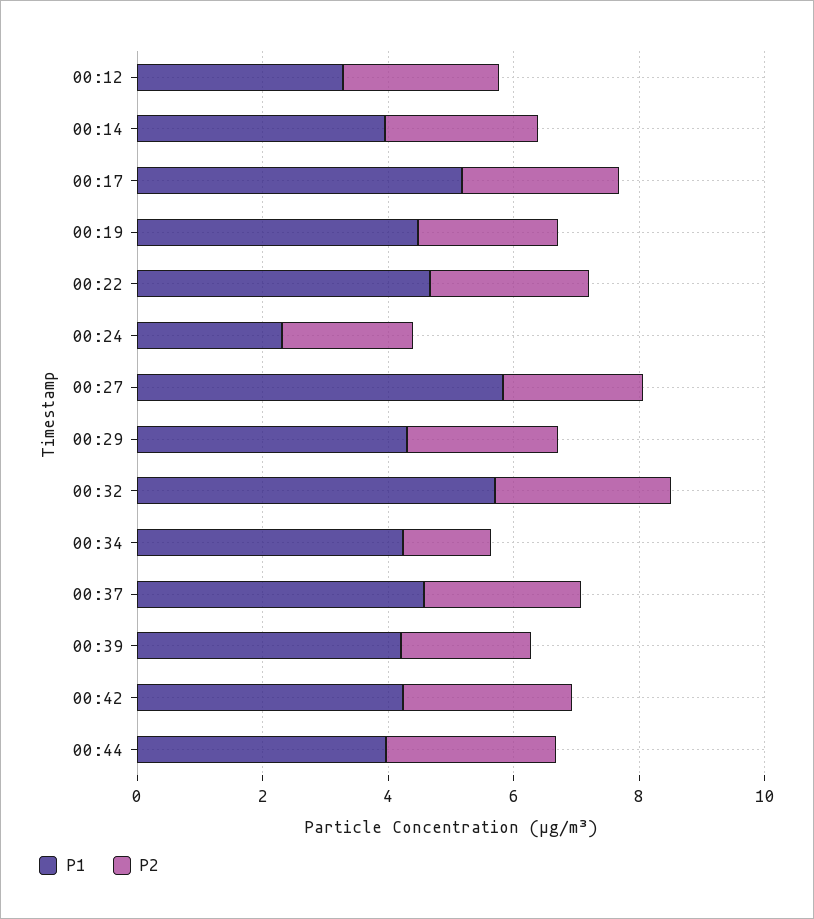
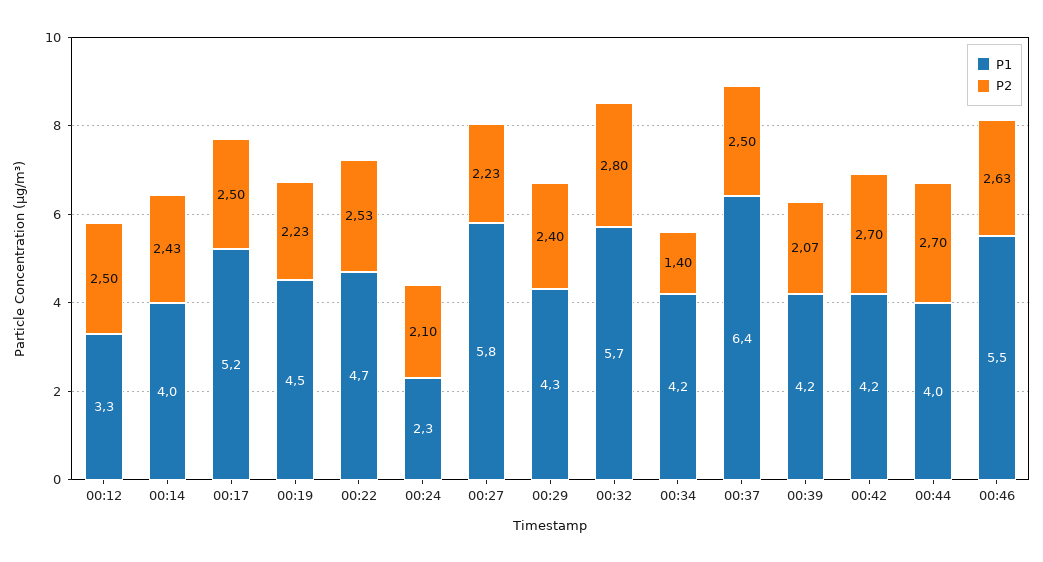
P1, 00:37: 4.5 -> 6.4
P1, 00:46: none -> 5.5
P2, 00:46: none -> 2.63

